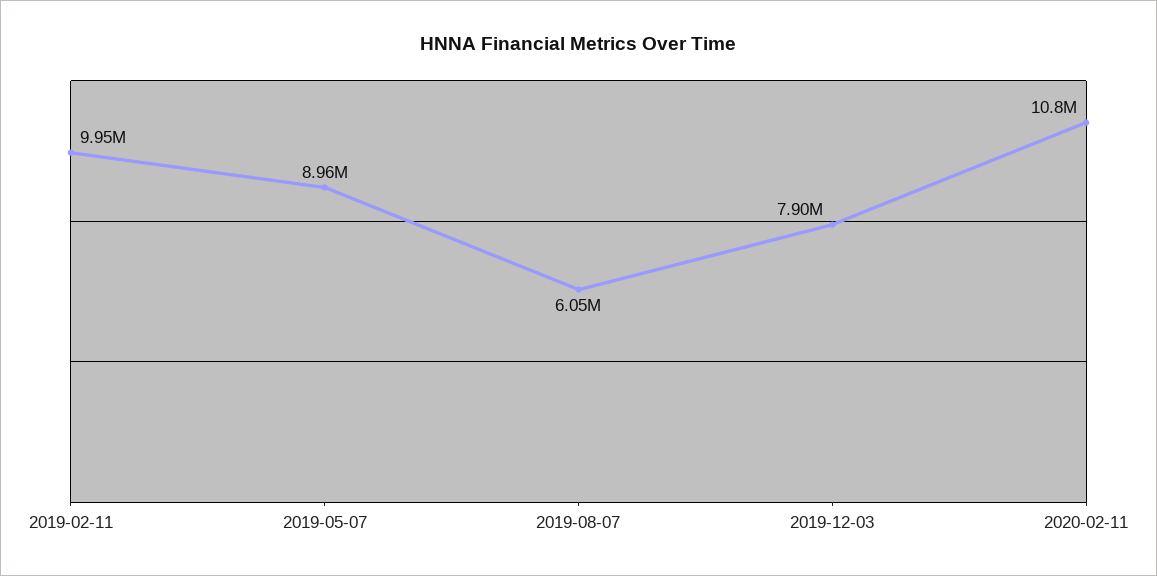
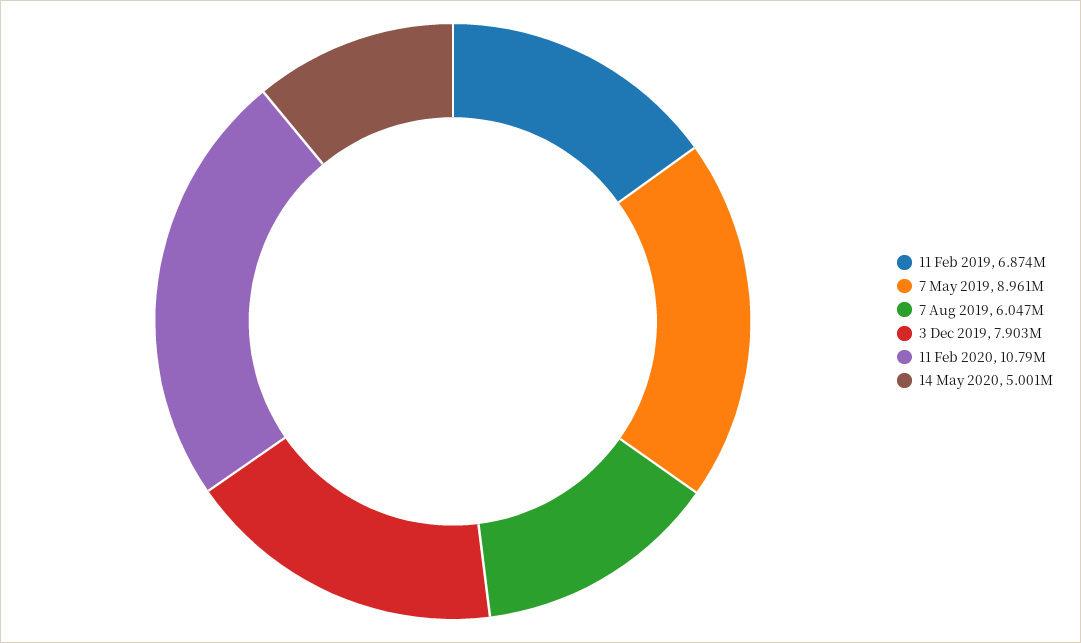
2019-02-11: 9950000 -> 6874000
14 May 2020: none -> 5001000

